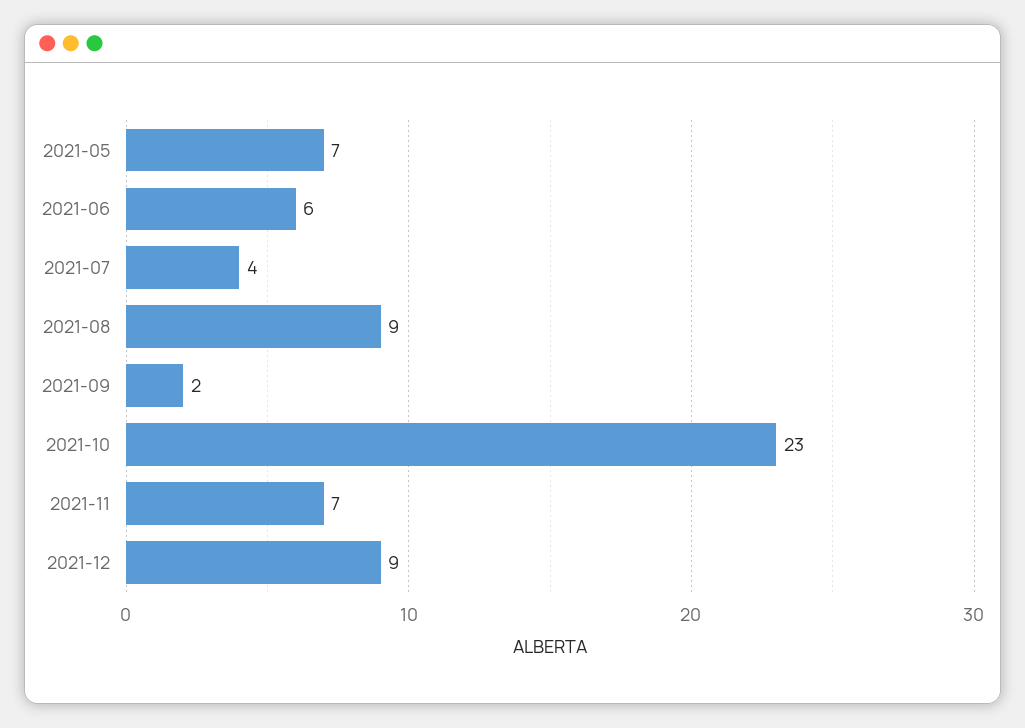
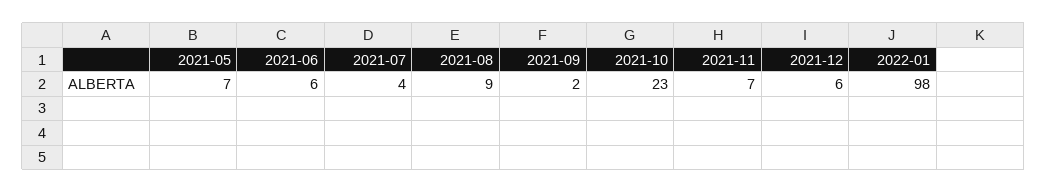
2021-12: 9 -> 6
2022-01: none -> 98

